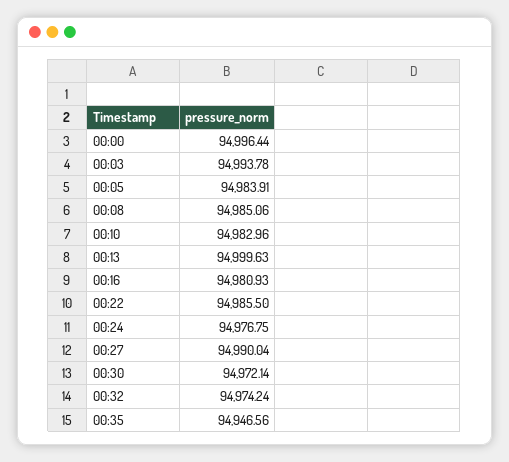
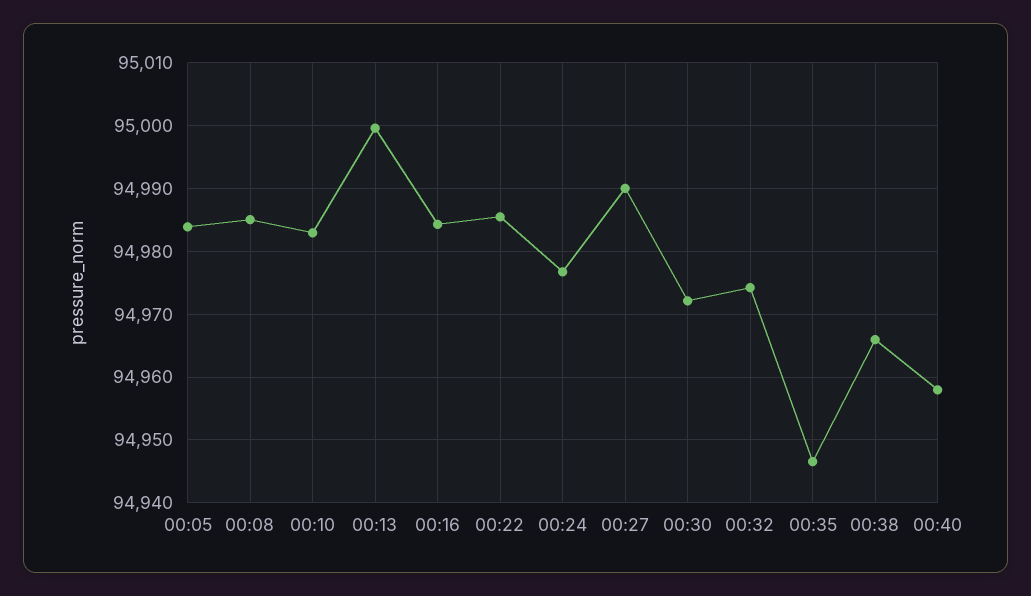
00:00: 94996.44 -> none
00:03: 94993.78 -> none
00:16: 94980.93 -> 94984
00:38: none -> 94966
00:40: none -> 94958

